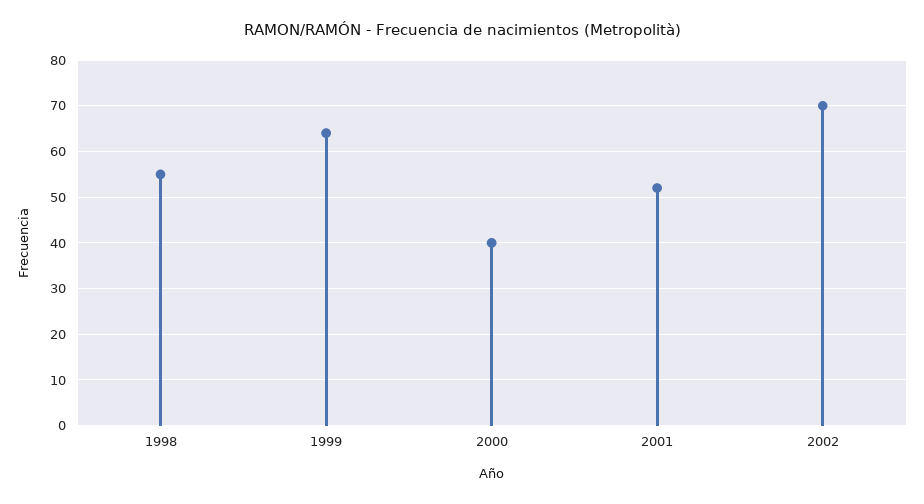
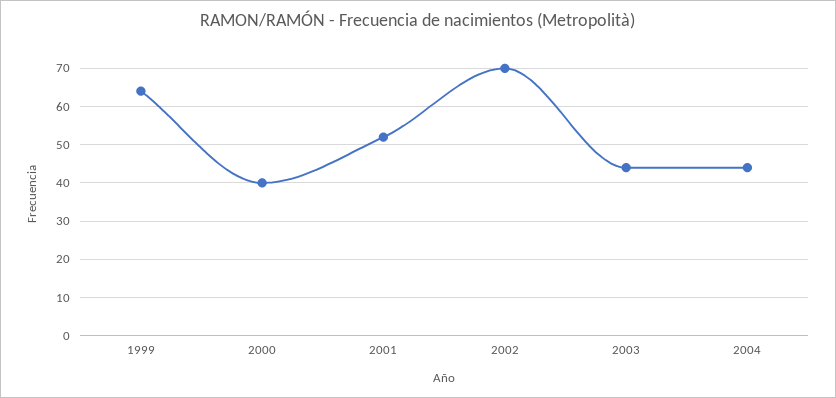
1998: 55 -> none
2003: none -> 45
2004: none -> 45

